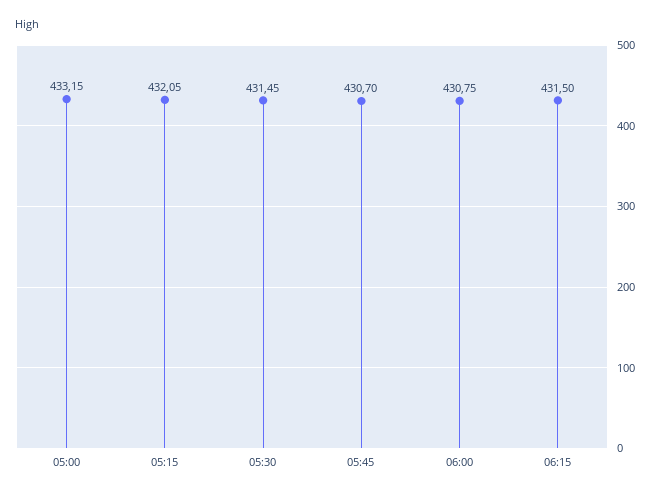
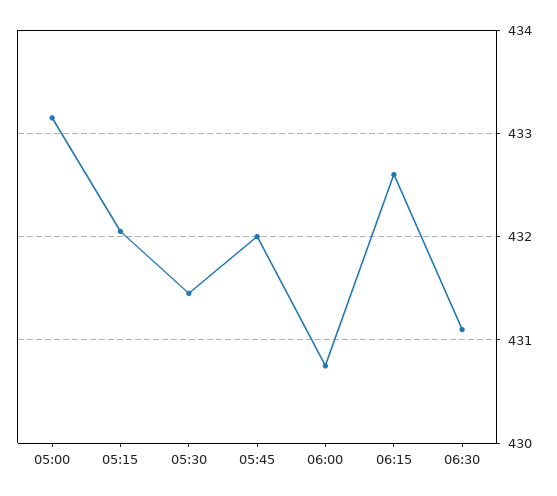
05:45: 430.7 -> 432
06:15: 431.5 -> 432.6
06:30: none -> 431.1

